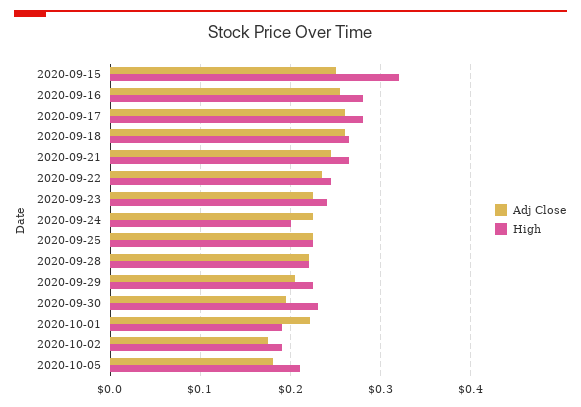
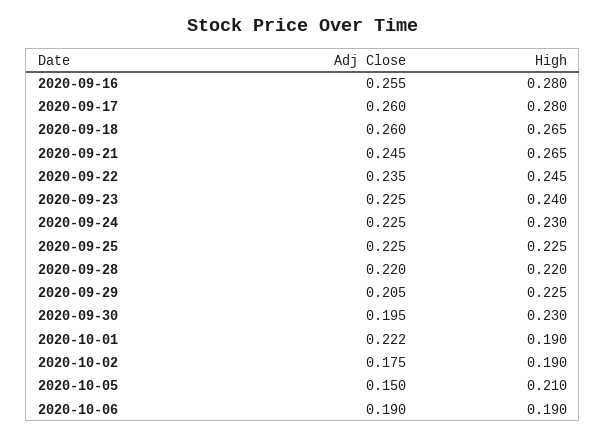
Adj Close, 2020-09-15: 0.25 -> none
High, 2020-09-15: 0.32 -> none
High, 2020-09-24: 0.2 -> 0.23
Adj Close, 2020-10-05: 0.18 -> 0.15
Adj Close, 2020-10-06: none -> 0.19
High, 2020-10-06: none -> 0.19

